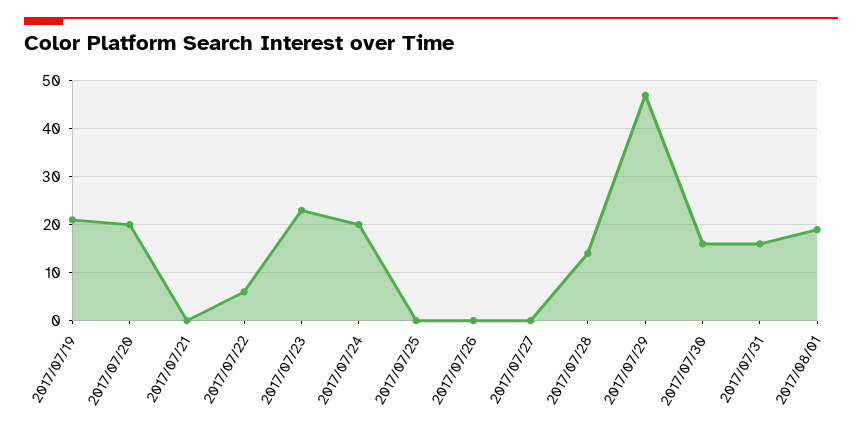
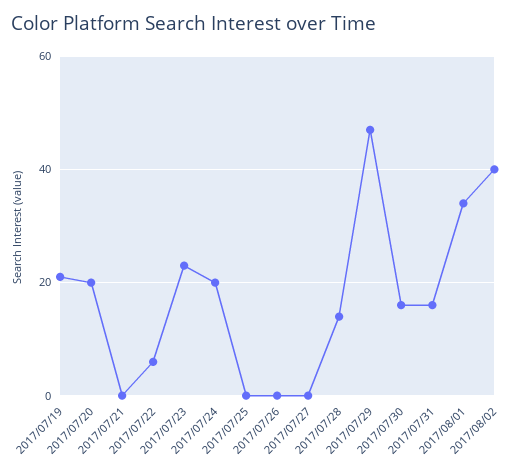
2017/08/01: 20 -> 35
2017/08/02: none -> 40

